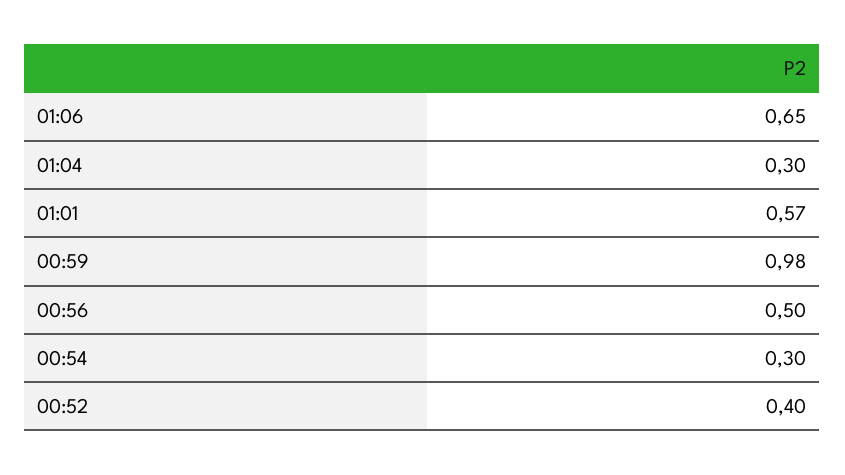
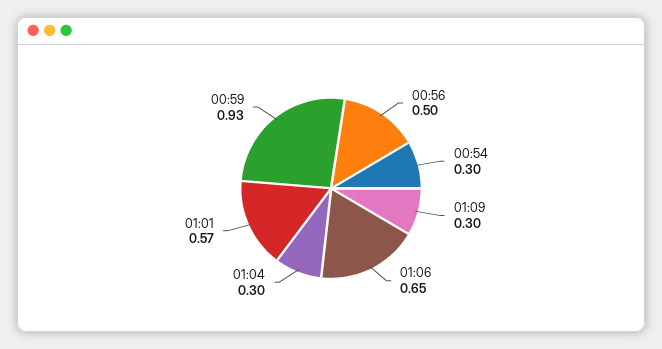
00:59: 0.98 -> 0.93
00:52: 0.4 -> none
01:09: none -> 0.3

